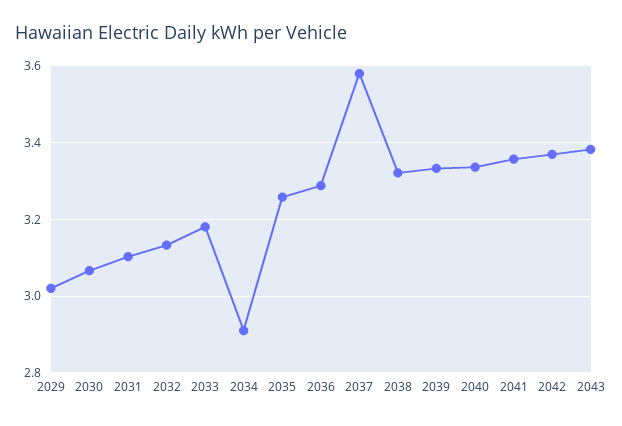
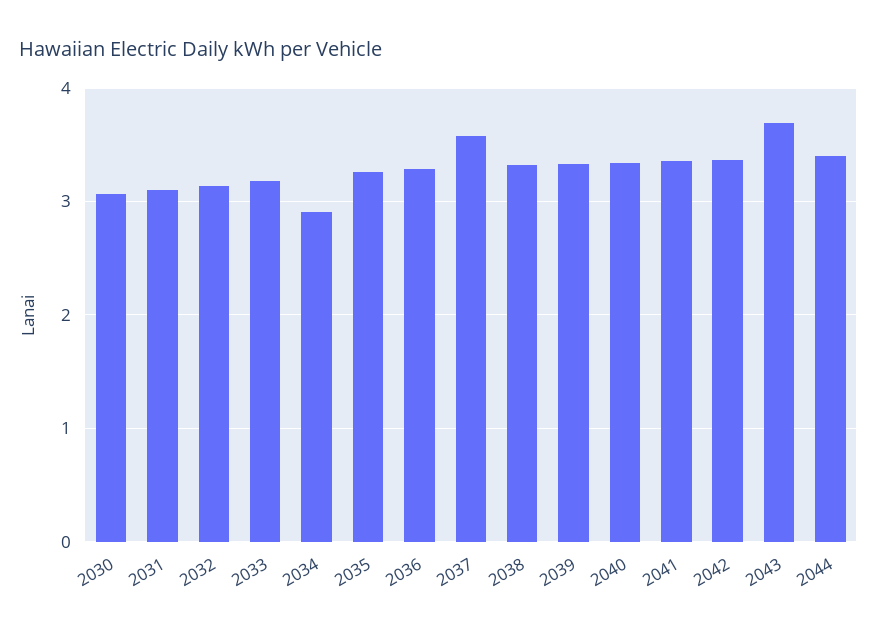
2029: 3.02 -> none
2043: 3.38 -> 3.7
2044: none -> 3.4

